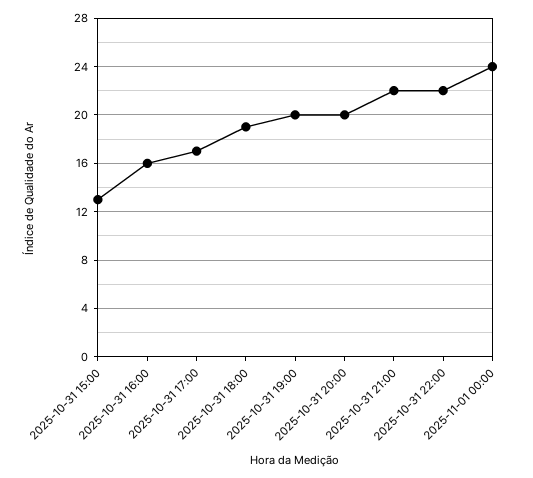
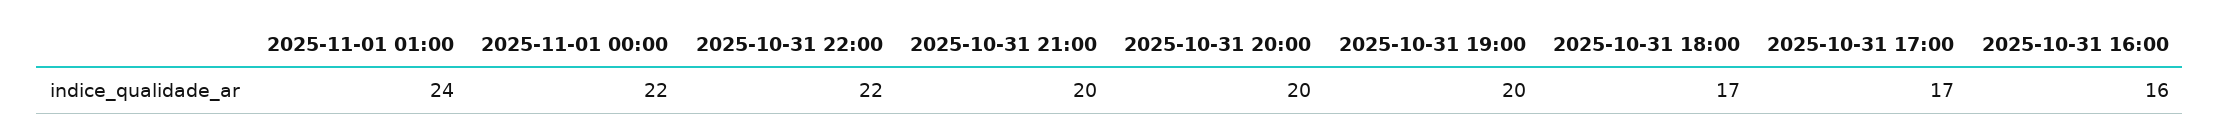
2025-10-31 15:00: 13 -> none
2025-10-31 18:00: 19 -> 17
2025-10-31 21:00: 22 -> 20
2025-11-01 00:00: 24 -> 22
2025-11-01 01:00: none -> 24

